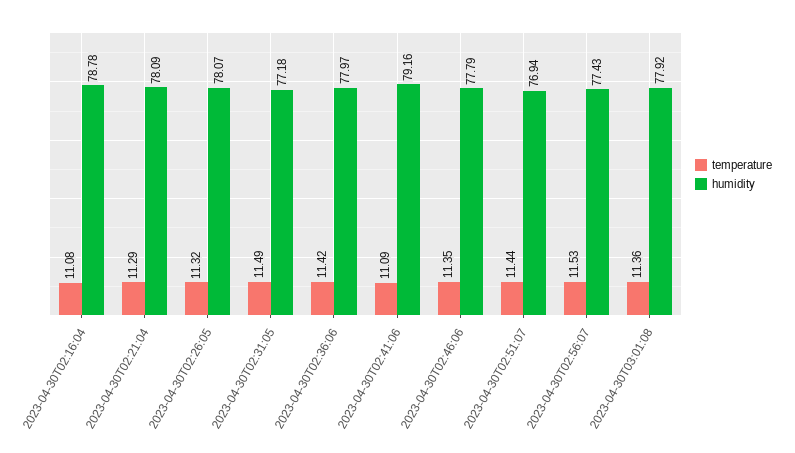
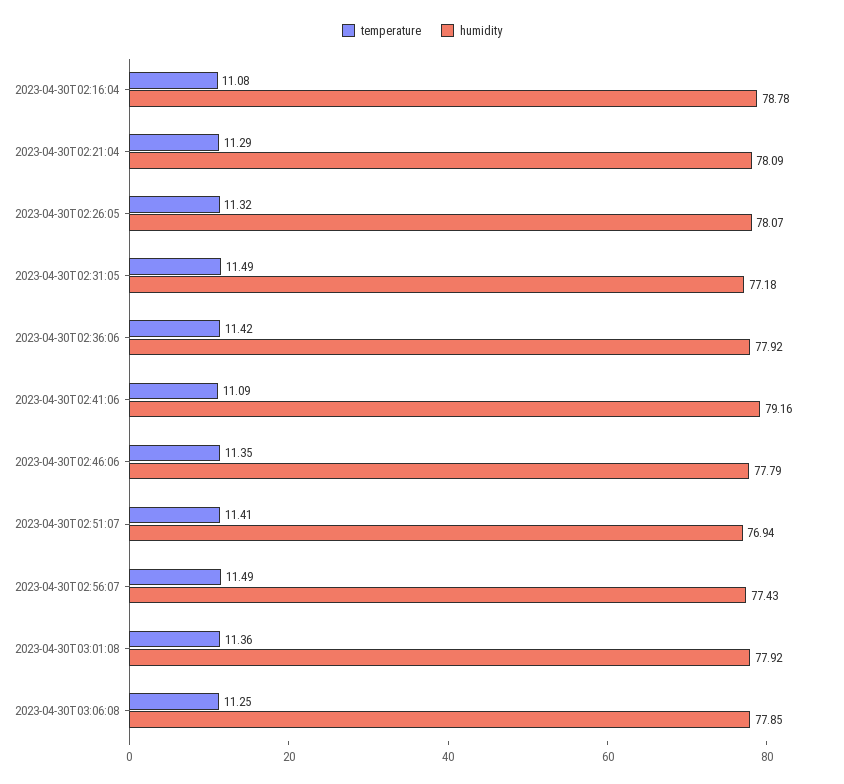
humidity, 2023-04-30T02:36:06: 77.97 -> 77.92
temperature, 2023-04-30T02:51:07: 11.44 -> 11.41
temperature, 2023-04-30T02:56:07: 11.53 -> 11.49
temperature, 2023-04-30T03:06:08: none -> 11.25
humidity, 2023-04-30T03:06:08: none -> 77.85

